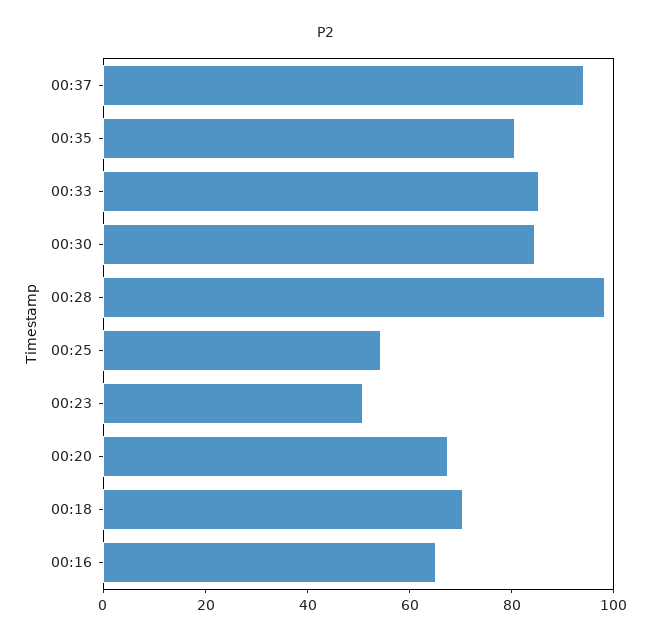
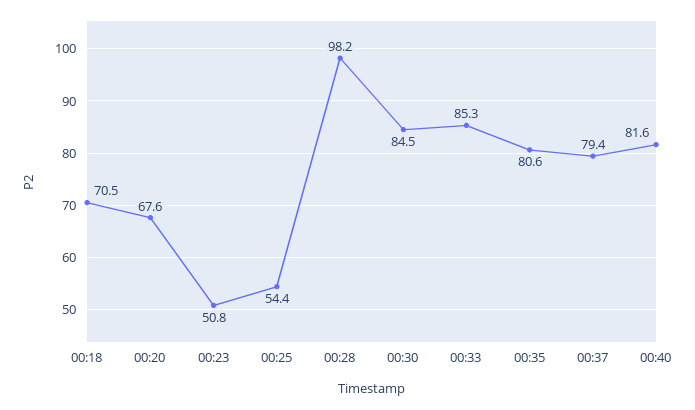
00:37: 95 -> 79.4
00:16: 65 -> none
00:40: none -> 81.6

